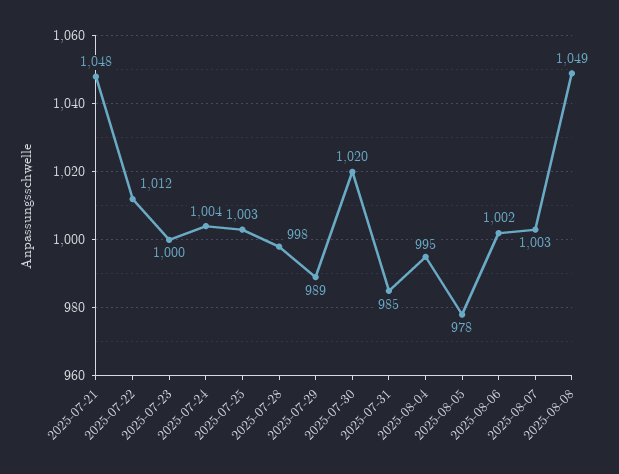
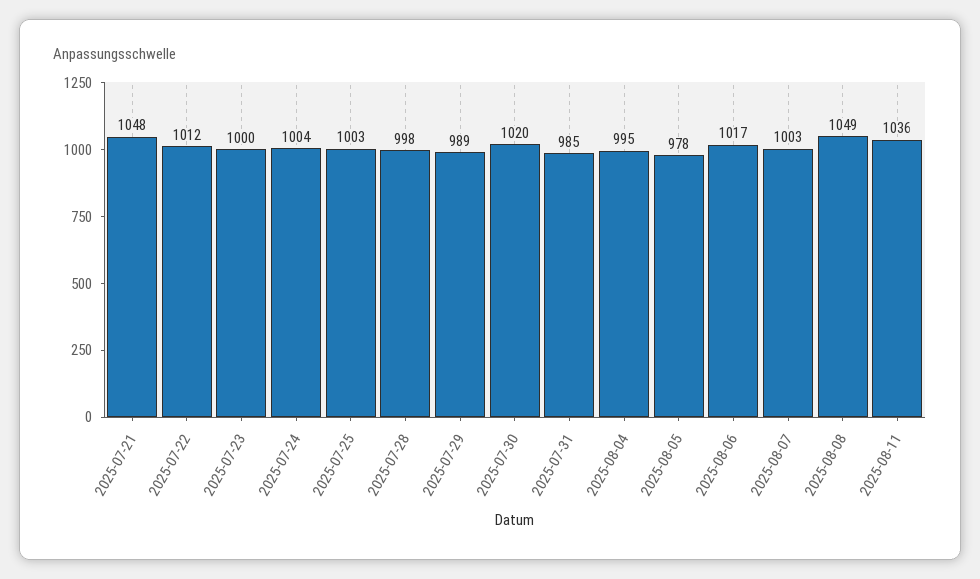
2025-08-06: 1002 -> 1017
2025-08-11: none -> 1036

